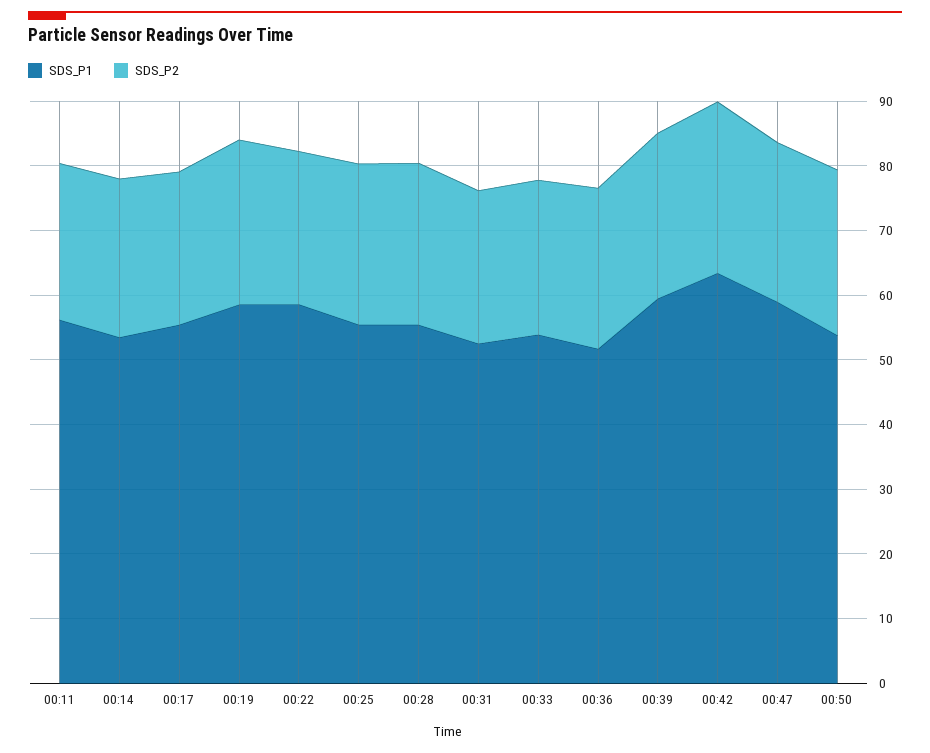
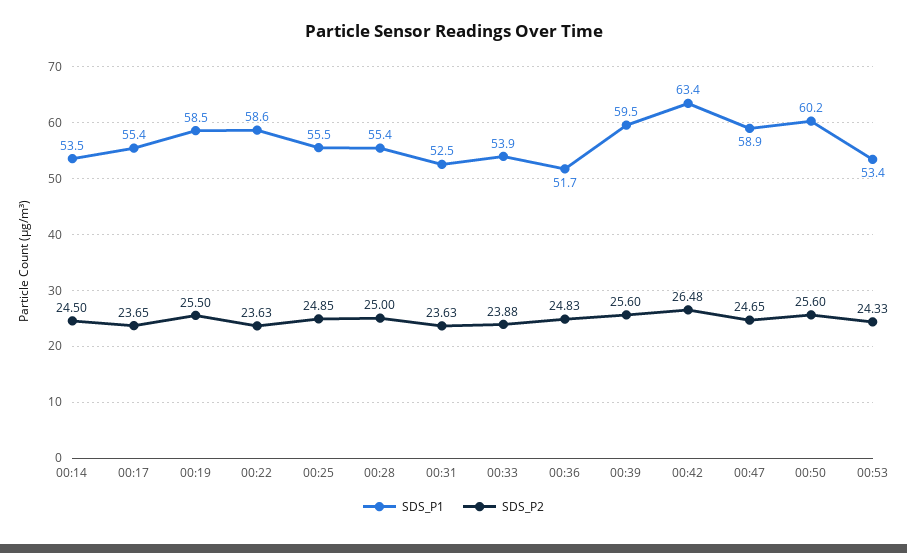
SDS_P1, 00:11: 56 -> none
SDS_P2, 00:11: 24 -> none
SDS_P1, 00:50: 54 -> 60.2
SDS_P1, 00:53: none -> 53.4
SDS_P2, 00:53: none -> 24.33

